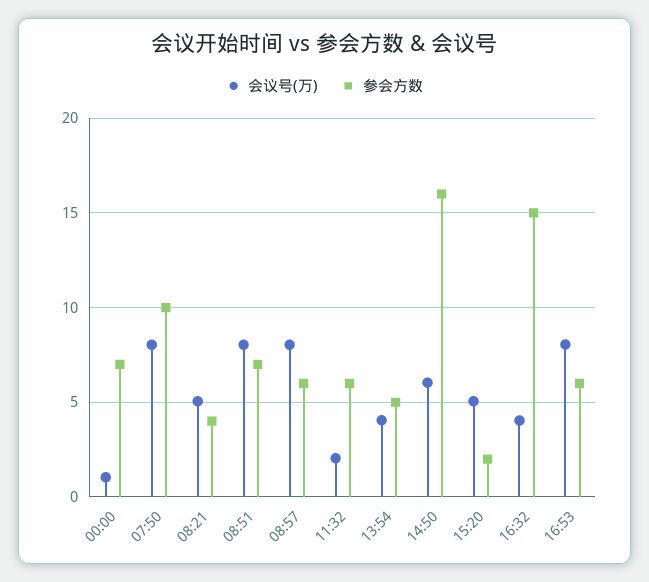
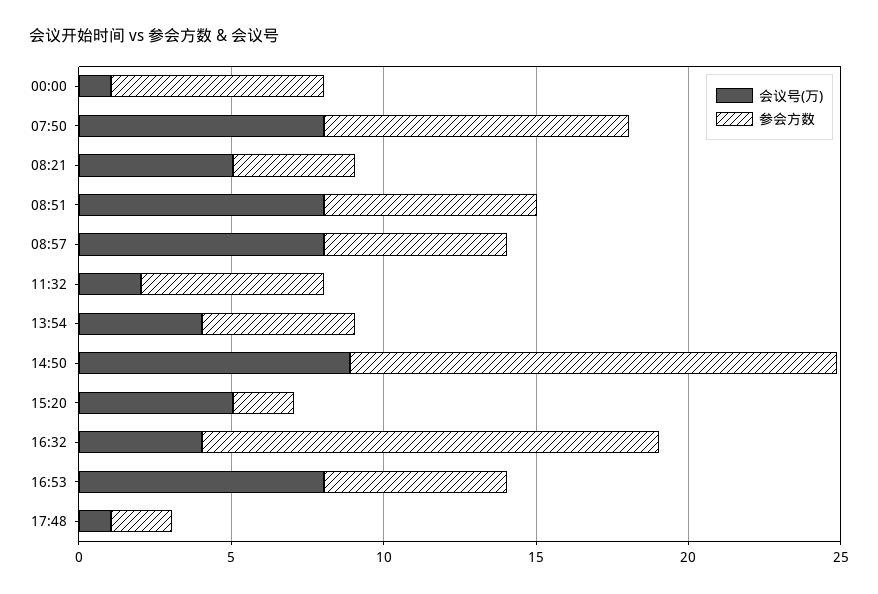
会议号(万), 14:50: 6 -> 9
会议号(万), 17:48: none -> 1
参会方数, 17:48: none -> 2

